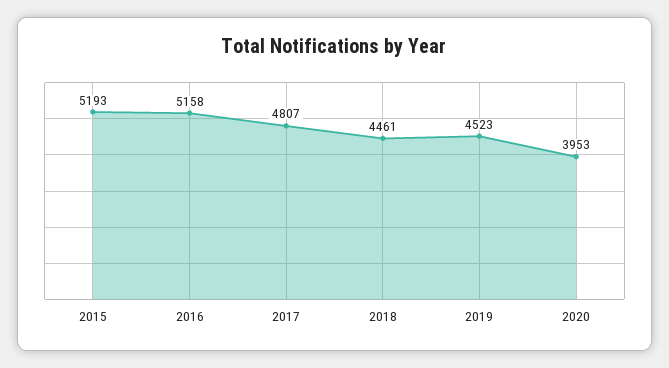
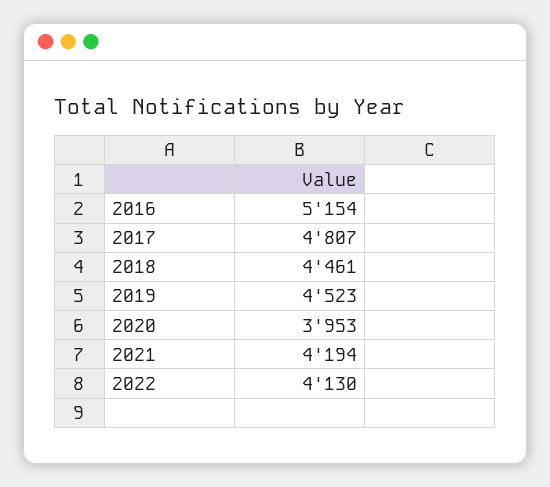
2015: 5193 -> none
2016: 5158 -> 5154
2021: none -> 4194
2022: none -> 4130

